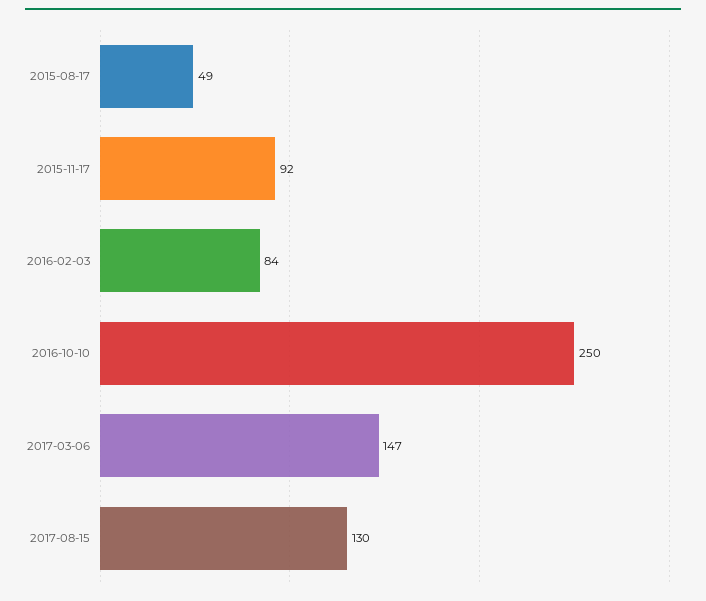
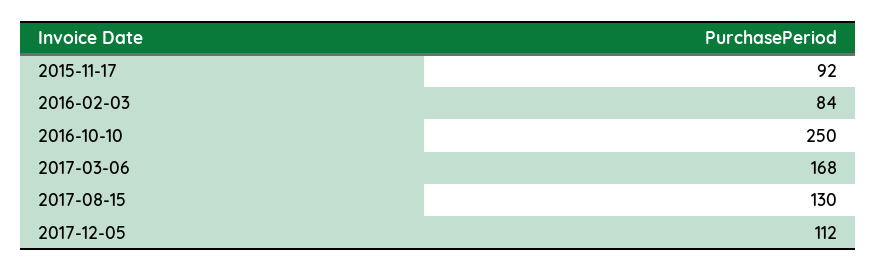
2015-08-17: 49 -> none
2017-03-06: 147 -> 168
2017-12-05: none -> 112

